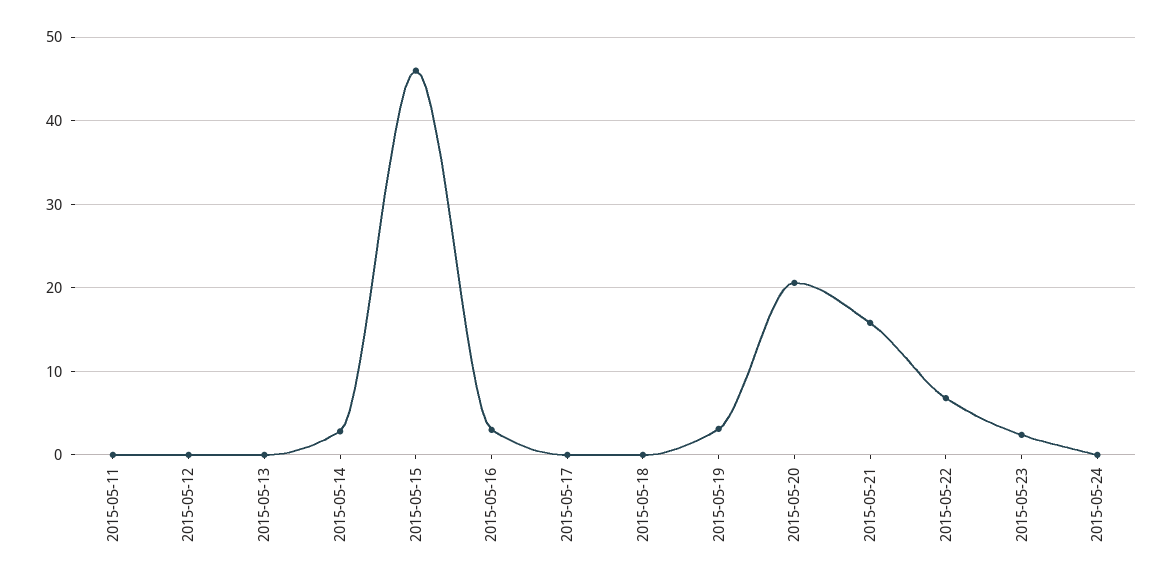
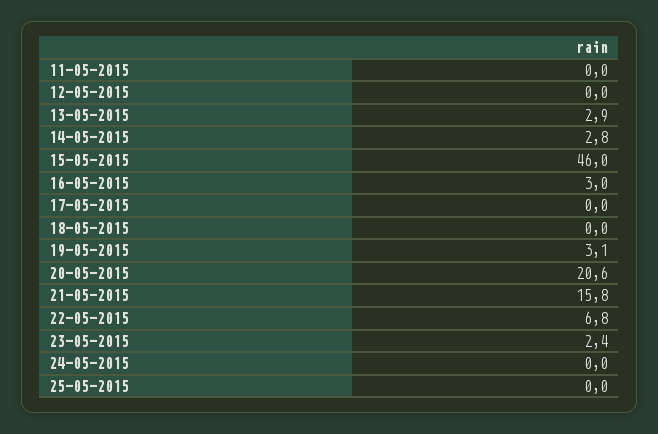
2015-05-13: 0 -> 2.9
25-05-2015: none -> 0

